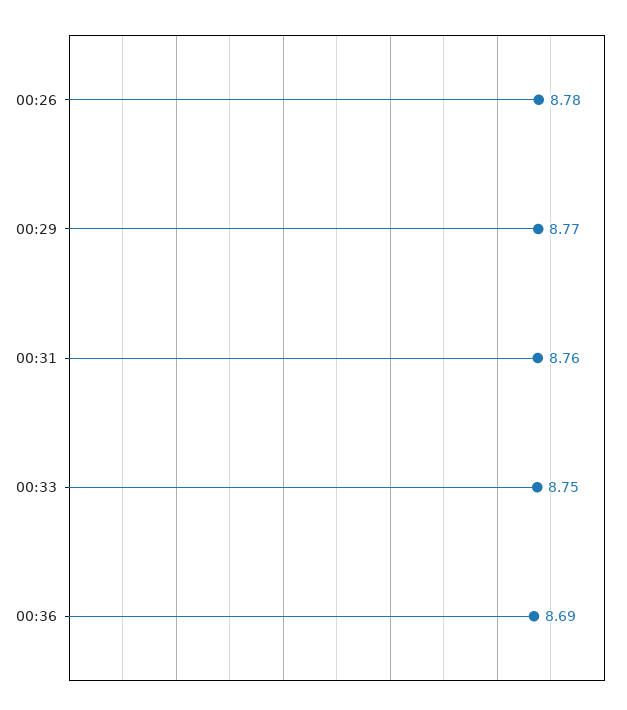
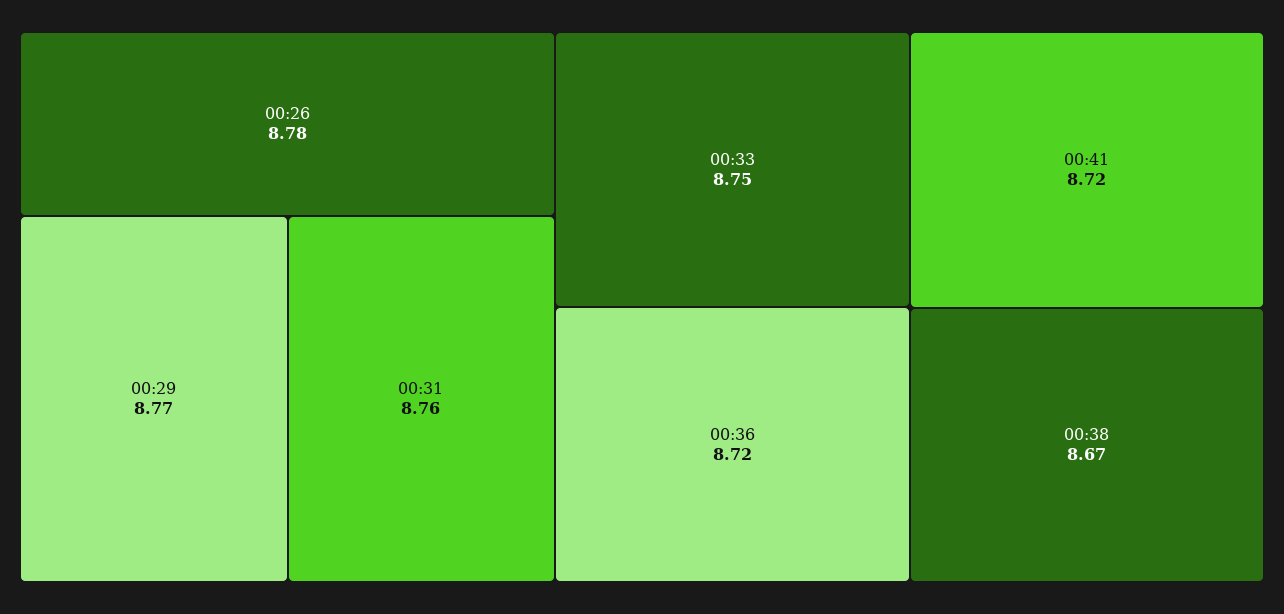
00:36: 8.69 -> 8.72
00:41: none -> 8.72
00:38: none -> 8.67

